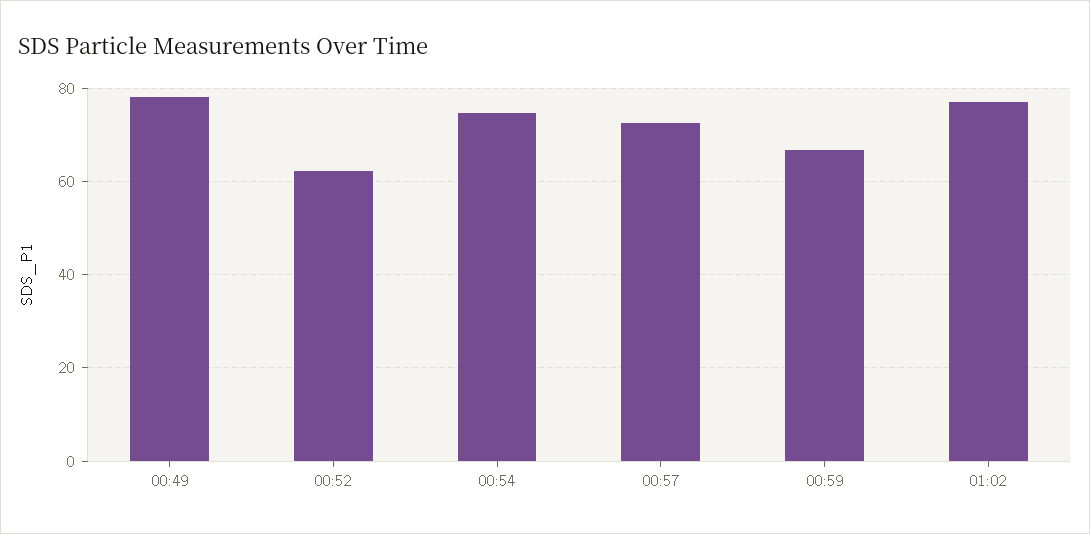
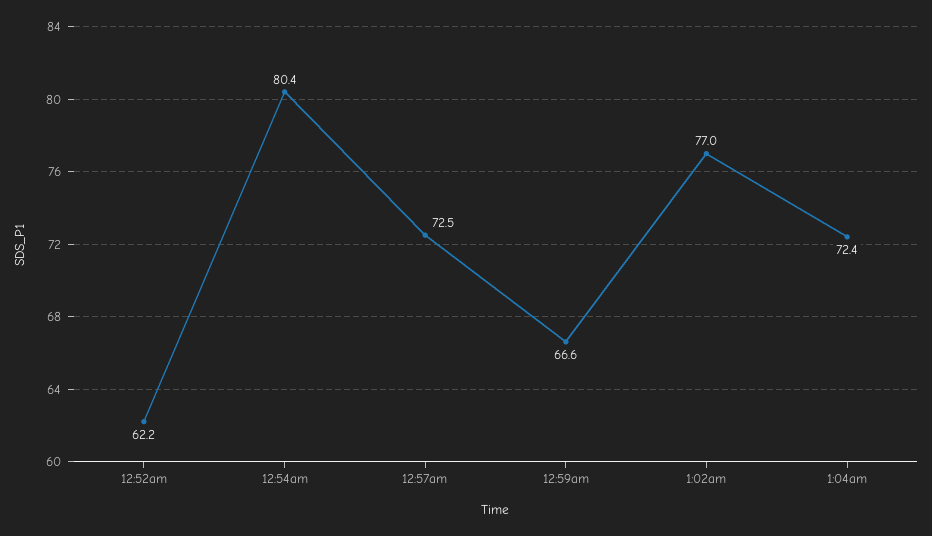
00:49: 78 -> none
00:54: 74 -> 80.4
1:04am: none -> 72.4

